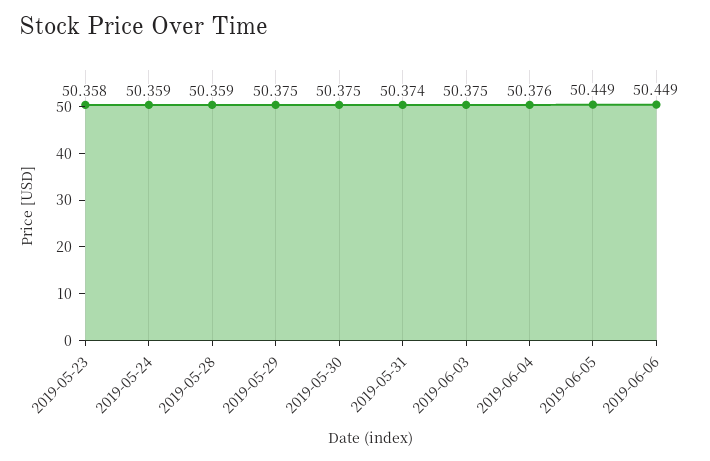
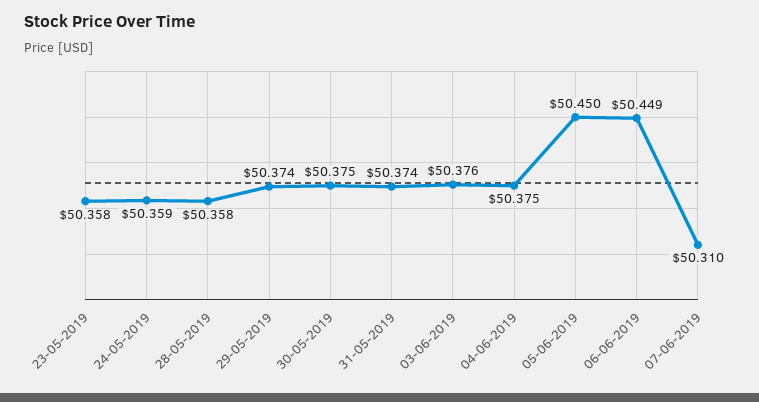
2019-05-28: 50.359 -> 50.358
2019-05-29: 50.375 -> 50.374
2019-06-03: 50.375 -> 50.376
2019-06-04: 50.376 -> 50.375
2019-06-05: 50.449 -> 50.45
07-06-2019: none -> 50.31

